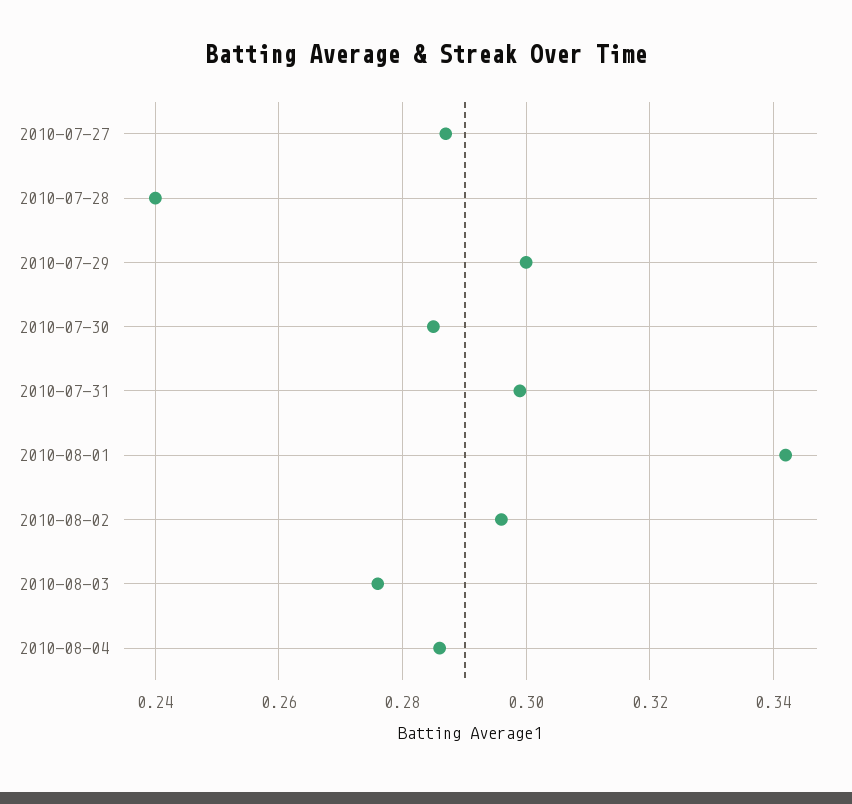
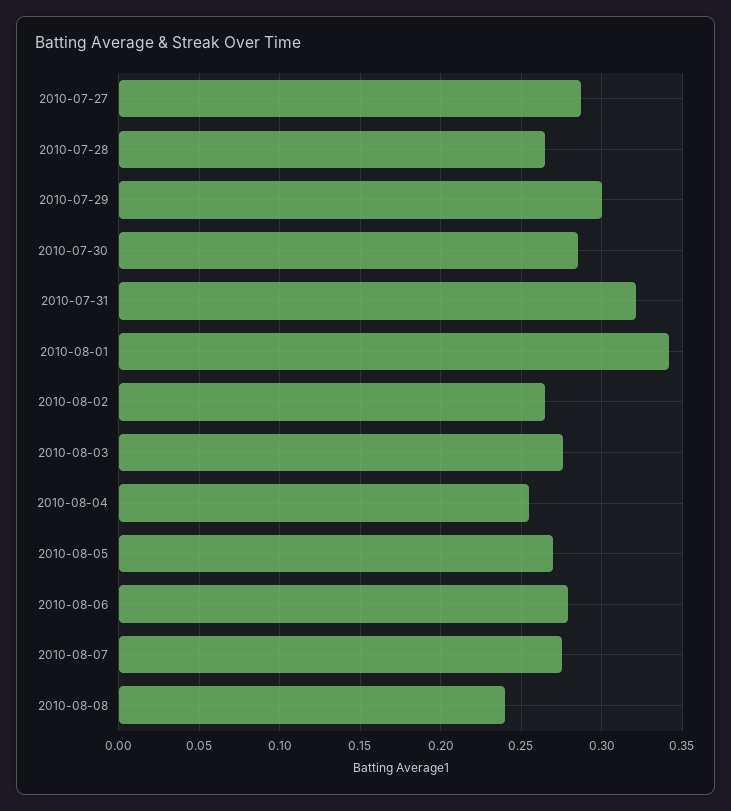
2010-07-28: 0.24 -> 0.265
2010-07-31: 0.3 -> 0.32
2010-08-02: 0.295 -> 0.265
2010-08-04: 0.285 -> 0.255
2010-08-05: none -> 0.27
2010-08-06: none -> 0.28
2010-08-07: none -> 0.275
2010-08-08: none -> 0.24

